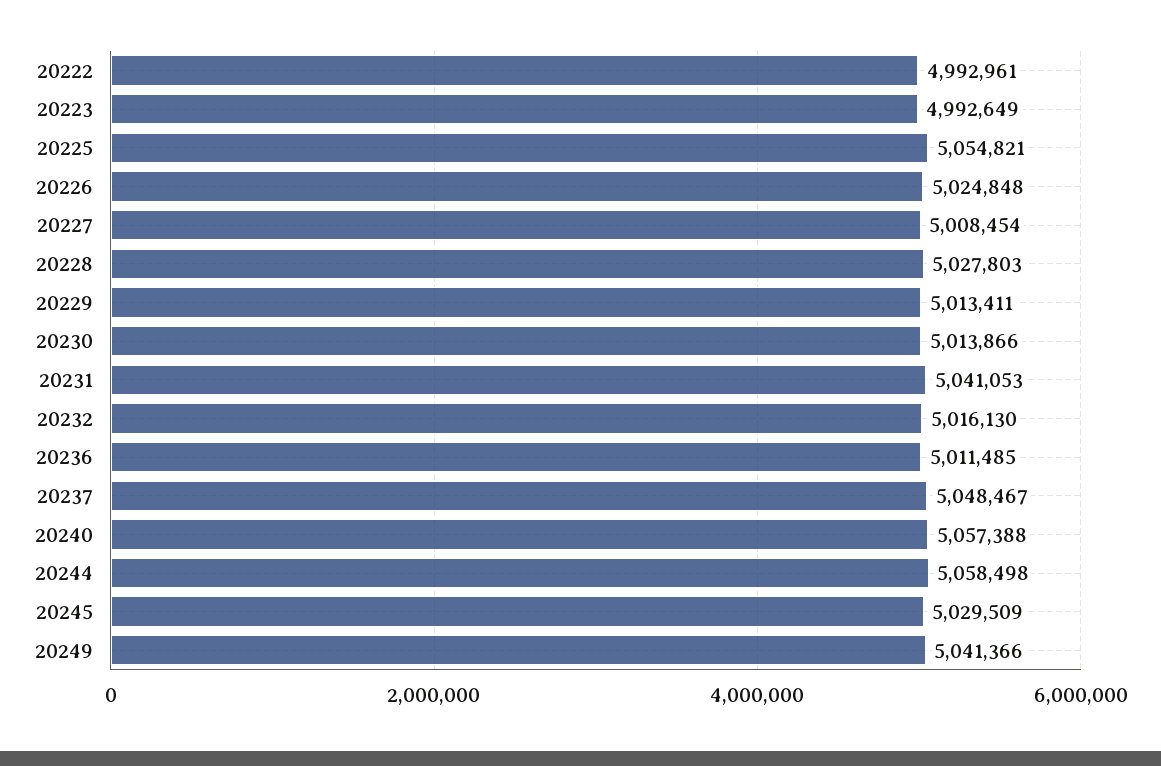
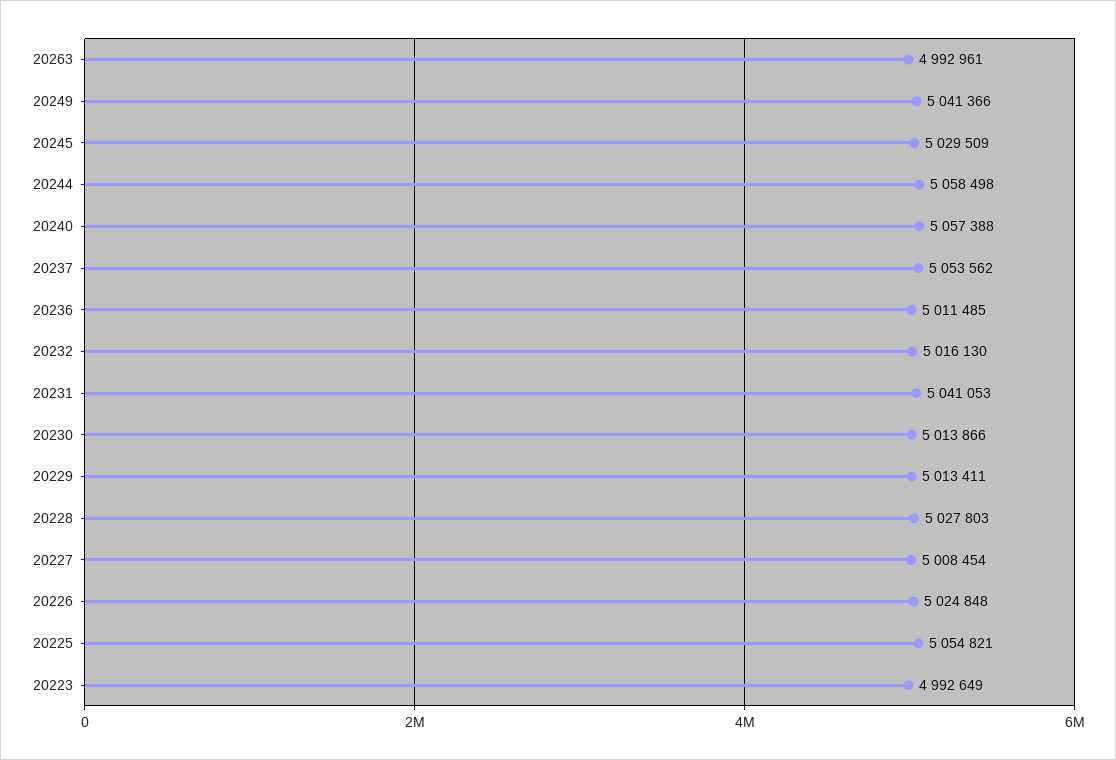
20222: 4992961 -> none
20237: 5048467 -> 5053562
20263: none -> 4992961

